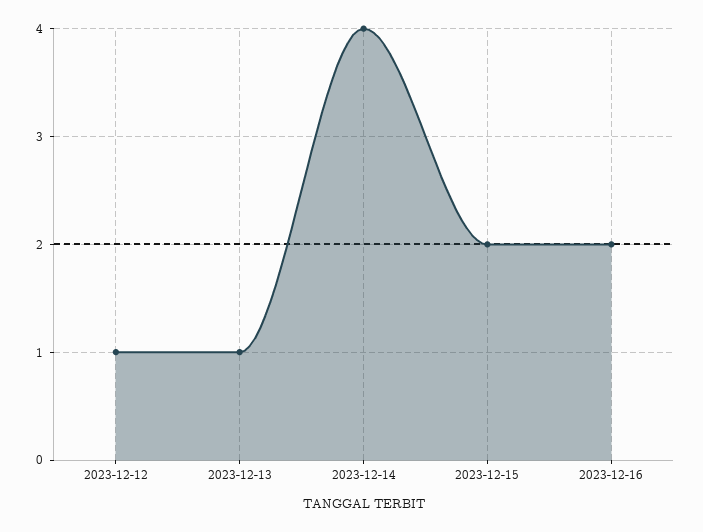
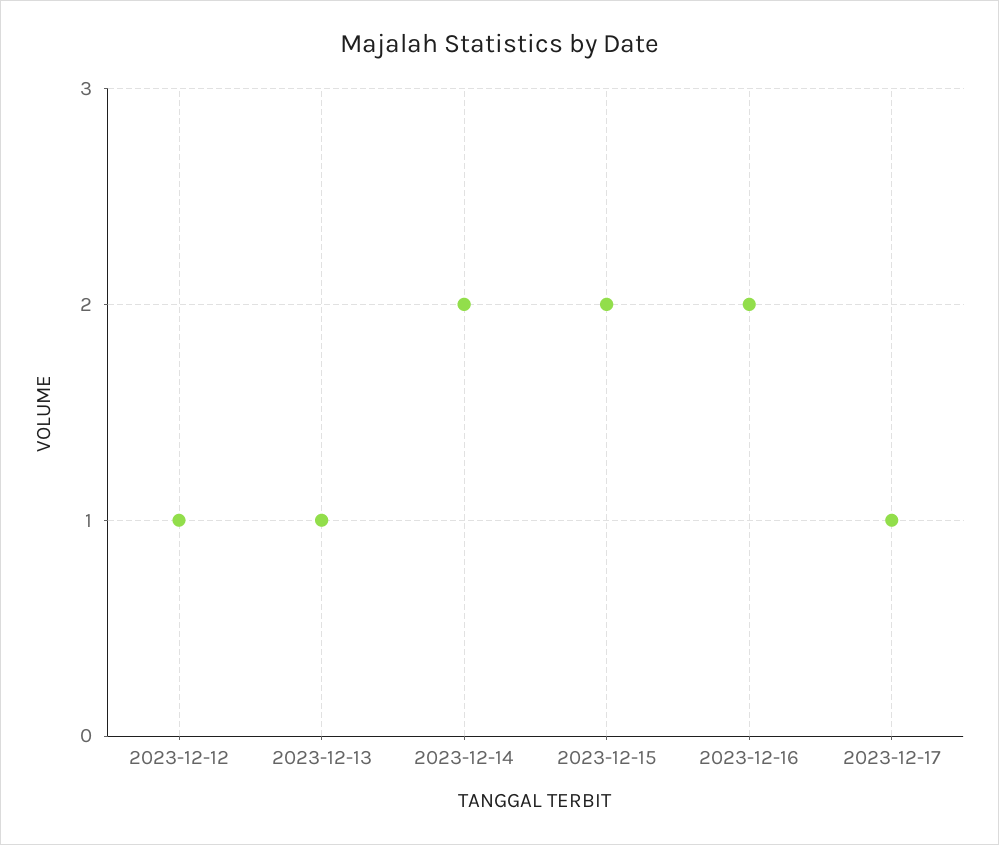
2023-12-14: 4 -> 2
2023-12-17: none -> 1

